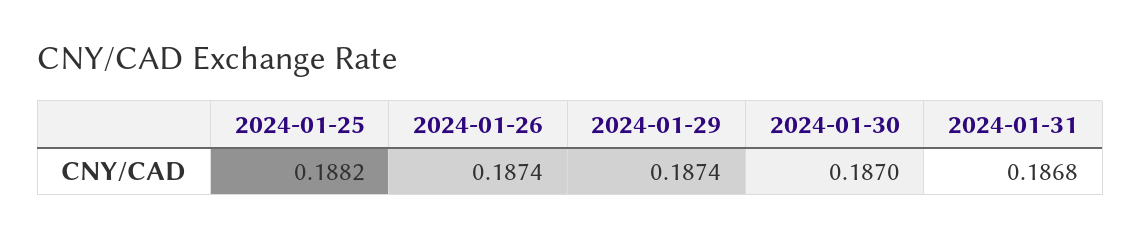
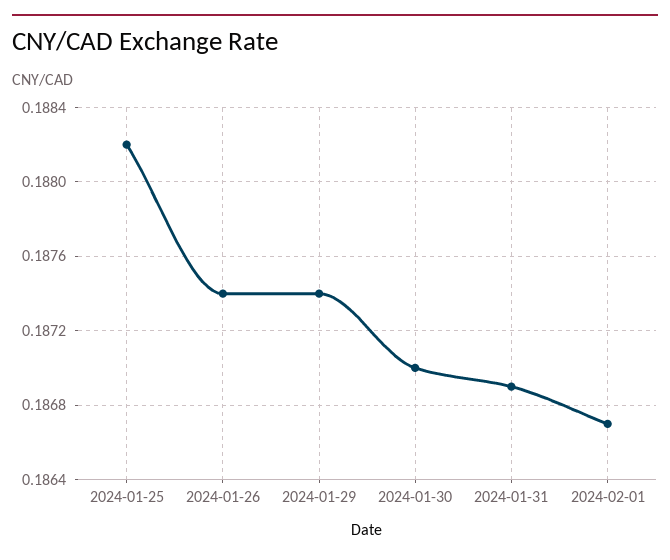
2024-01-31: 0.1868 -> 0.1869
2024-02-01: none -> 0.1867

